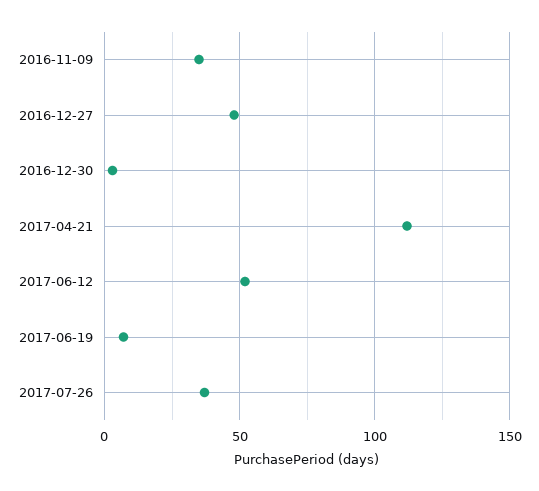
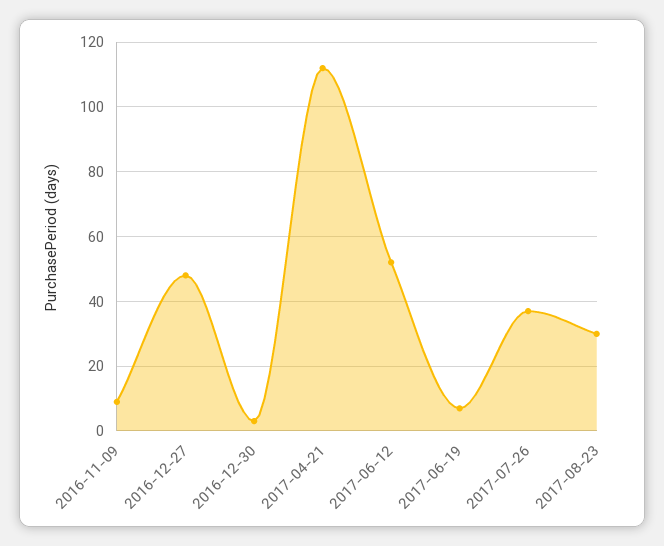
2016-11-09: 35 -> 10
2017-08-23: none -> 30

